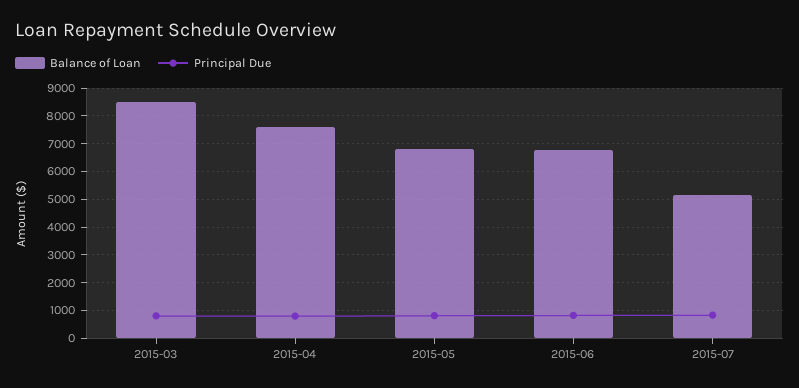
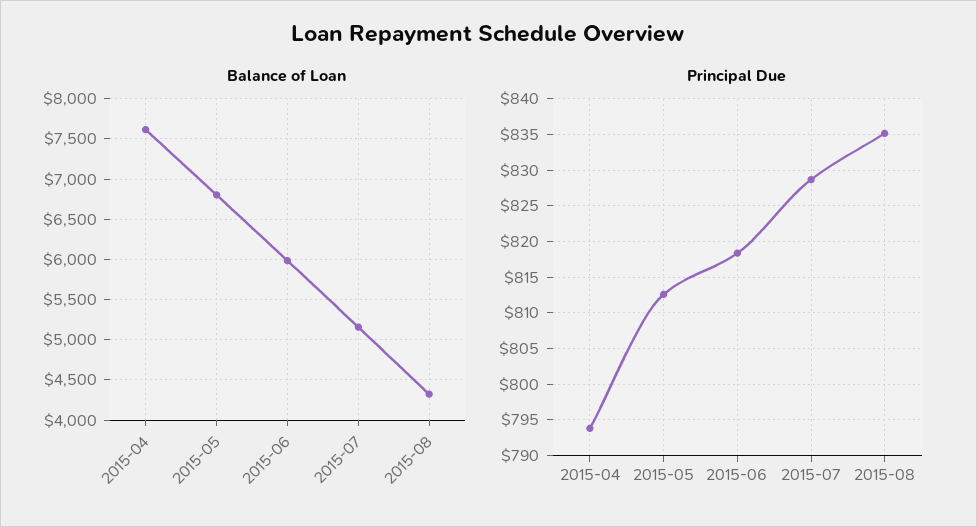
Balance of Loan, 2015-03: 8500 -> none
Principal Due, 2015-03: 750 -> none
Balance of Loan, 2015-06: 6750 -> 6000
Balance of Loan, 2015-08: none -> 4300
Principal Due, 2015-08: none -> 835

